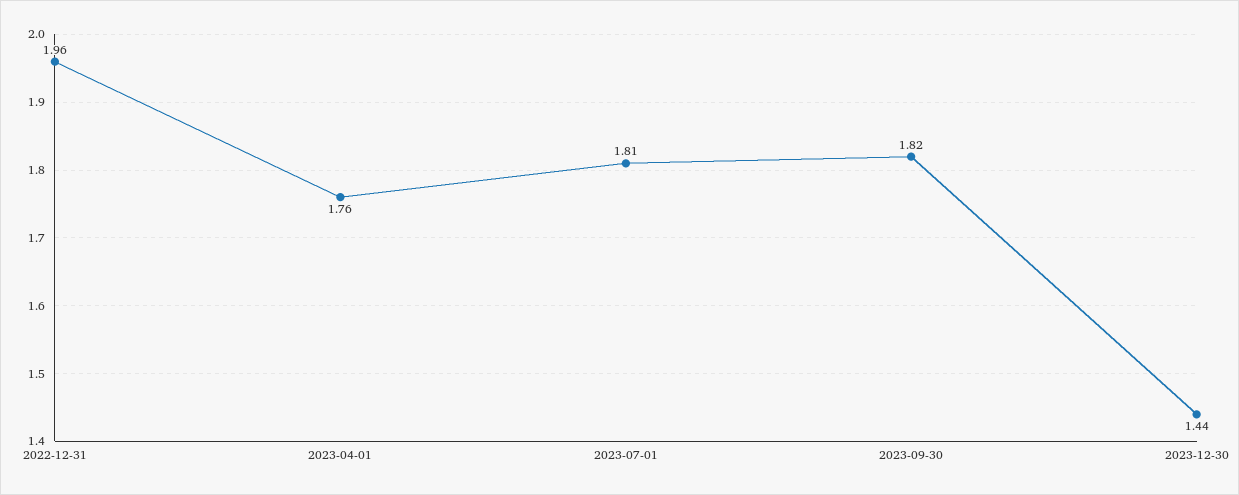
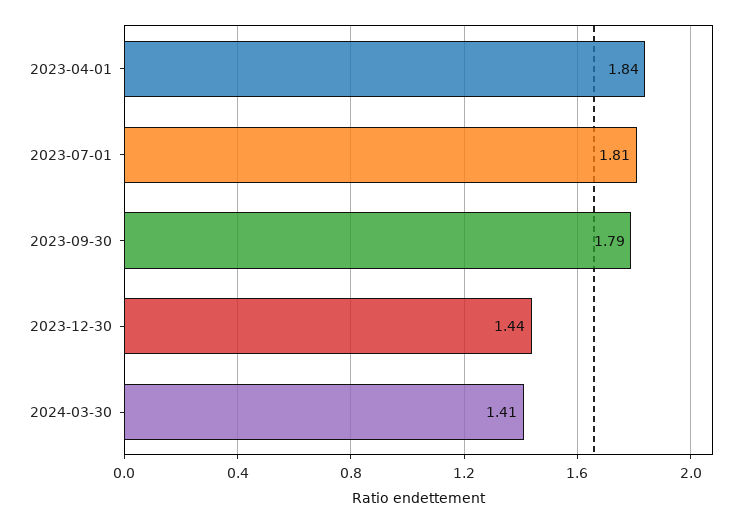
2022-12-31: 1.96 -> none
2023-04-01: 1.76 -> 1.84
2023-09-30: 1.82 -> 1.79
2024-03-30: none -> 1.41

